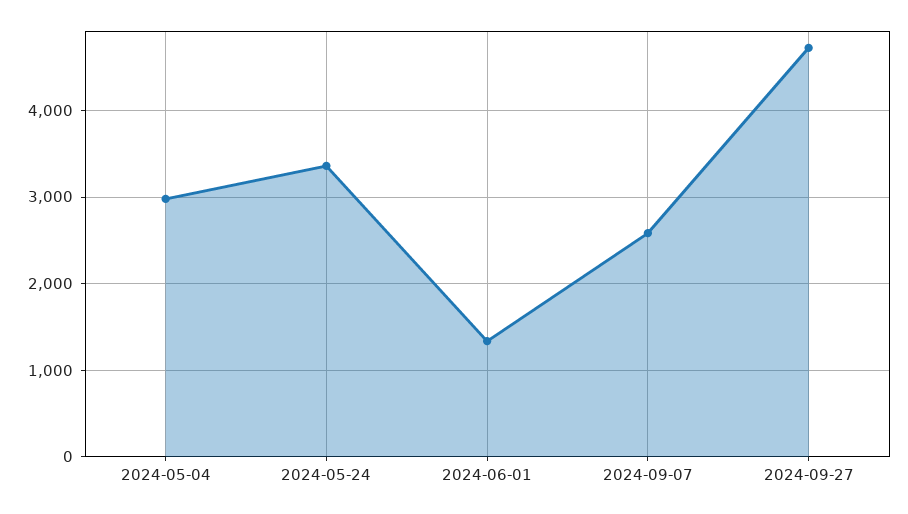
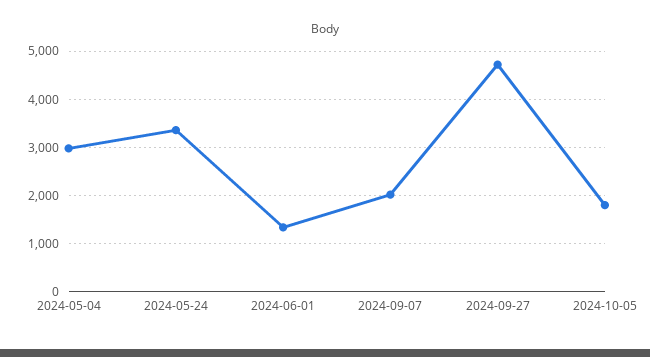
2024-09-07: 2600 -> 2000
2024-10-05: none -> 1800

